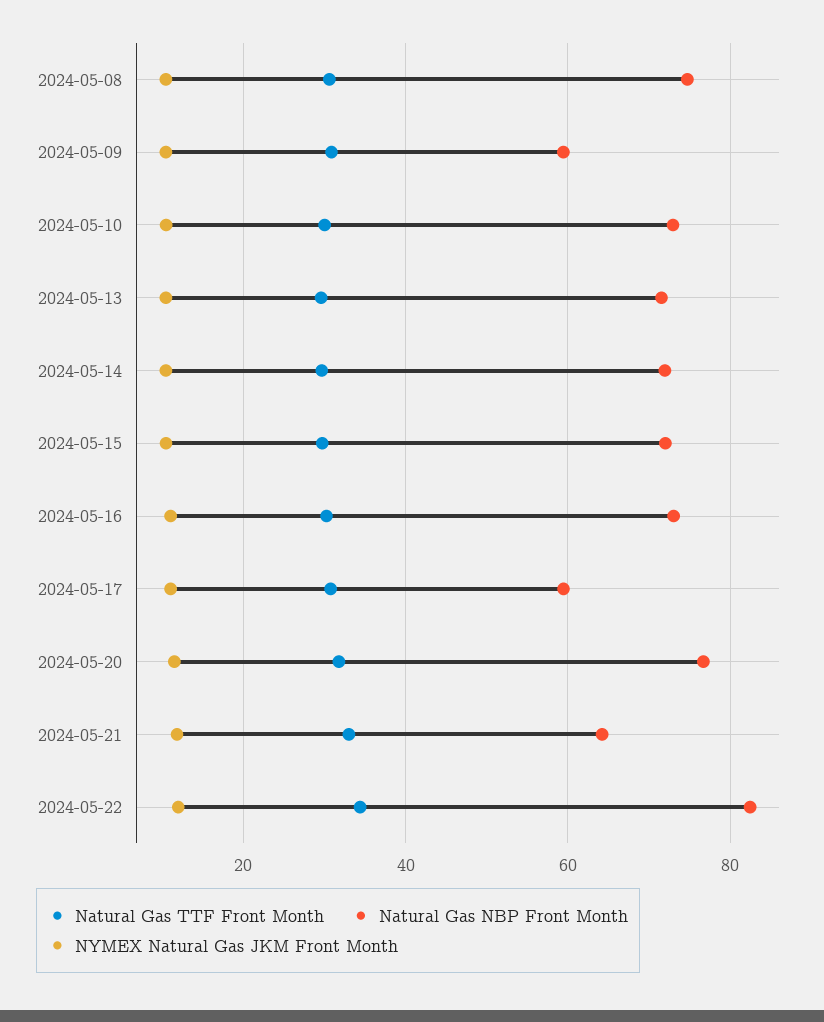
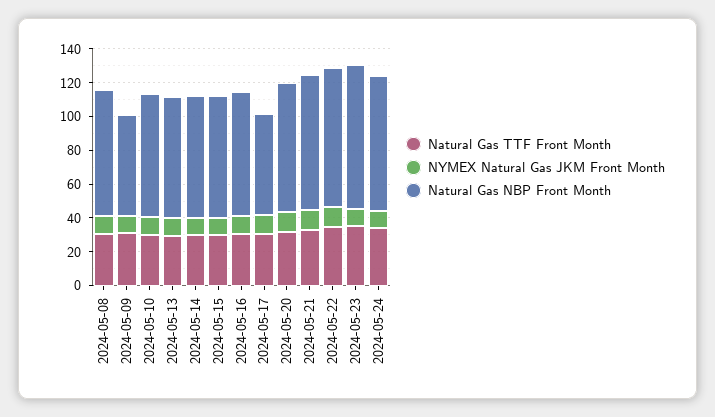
Natural Gas NBP Front Month, 2024-05-21: 64 -> 80
Natural Gas TTF Front Month, 2024-05-23: none -> 35
NYMEX Natural Gas JKM Front Month, 2024-05-23: none -> 10
Natural Gas NBP Front Month, 2024-05-23: none -> 85
Natural Gas TTF Front Month, 2024-05-24: none -> 35
NYMEX Natural Gas JKM Front Month, 2024-05-24: none -> 10
Natural Gas NBP Front Month, 2024-05-24: none -> 80

